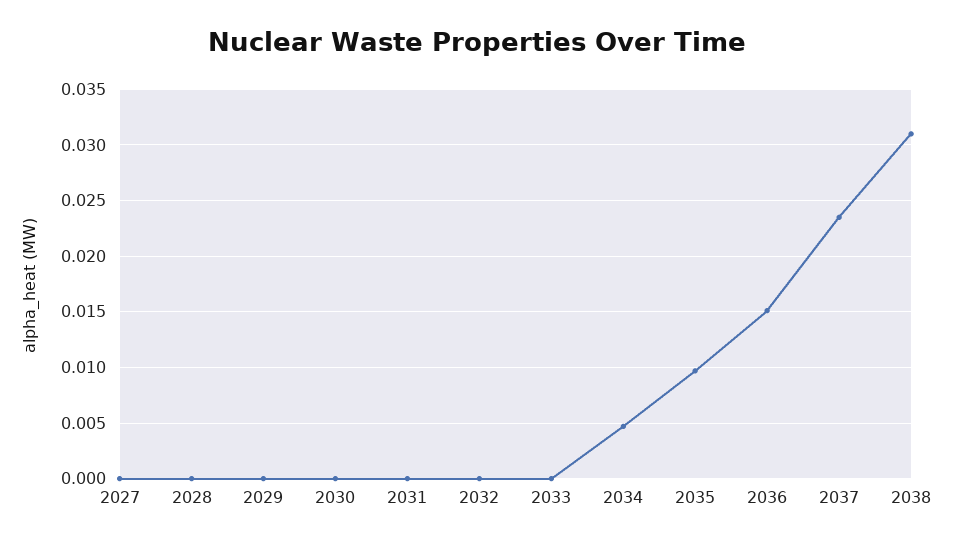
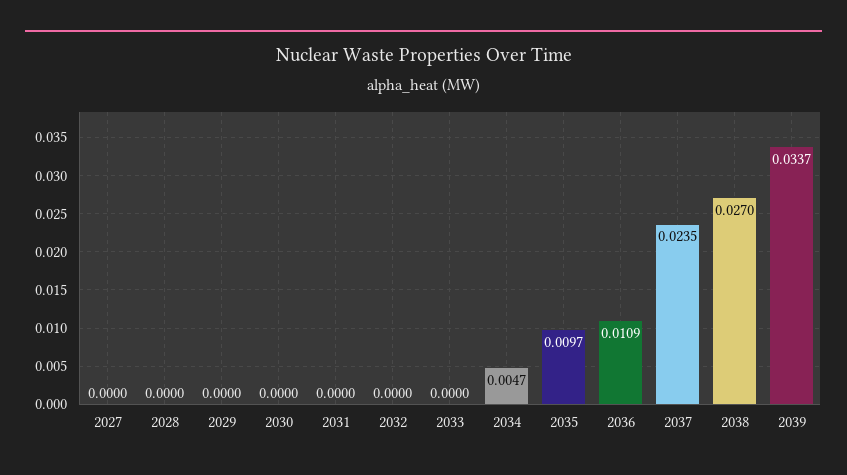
2036: 0.015 -> 0.0109
2038: 0.031 -> 0.027
2039: none -> 0.0337

